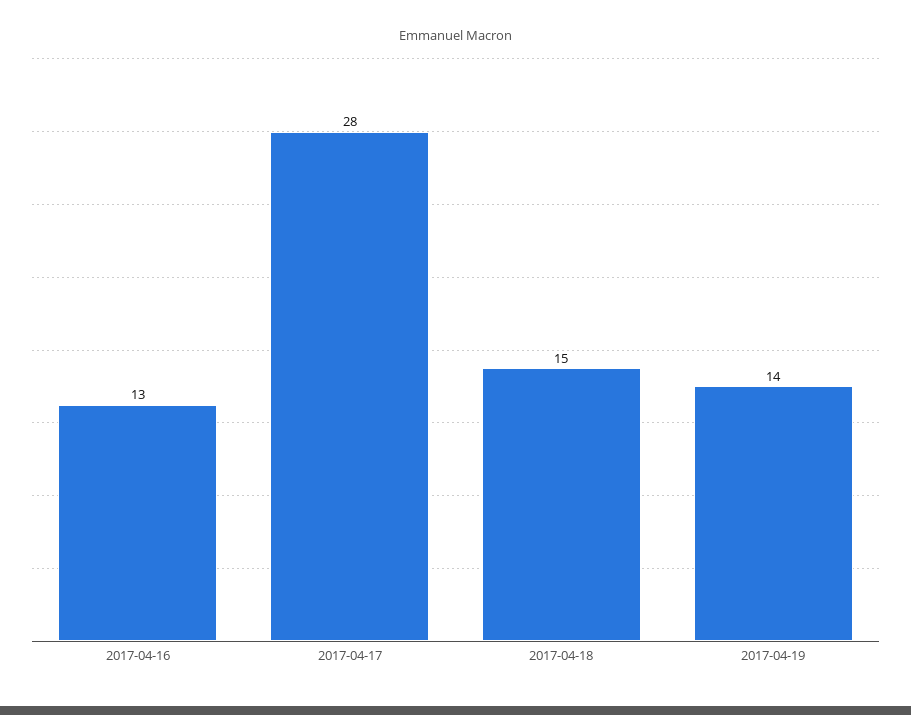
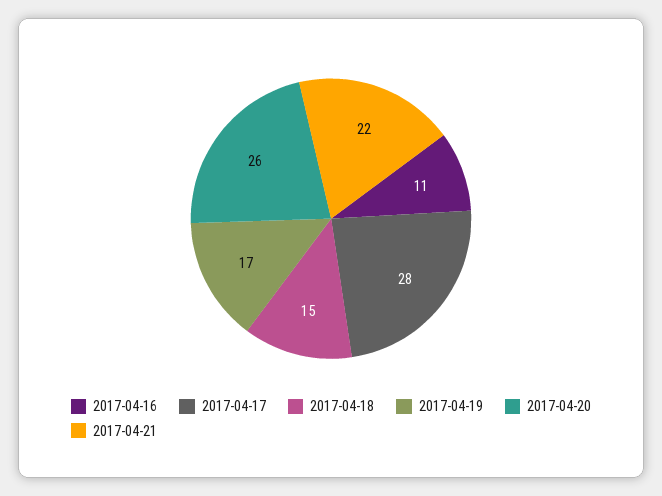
2017-04-16: 13 -> 11
2017-04-19: 14 -> 17
2017-04-20: none -> 26
2017-04-21: none -> 22

